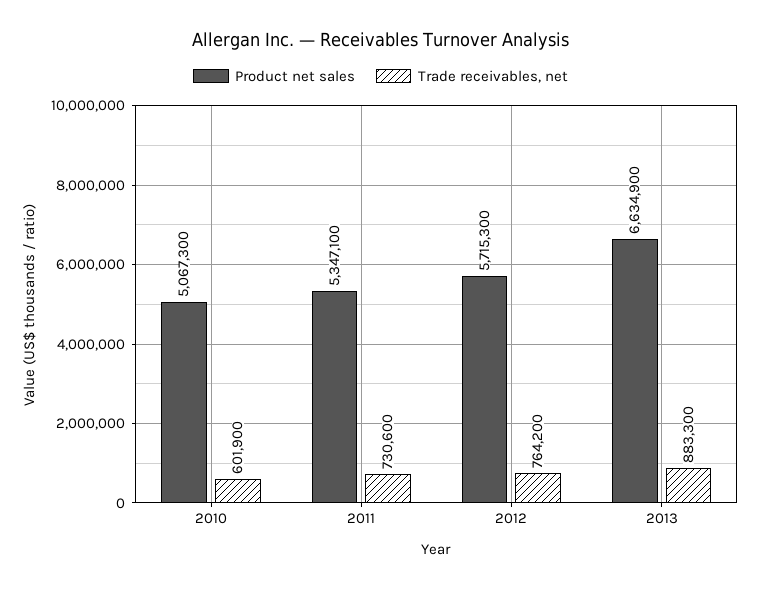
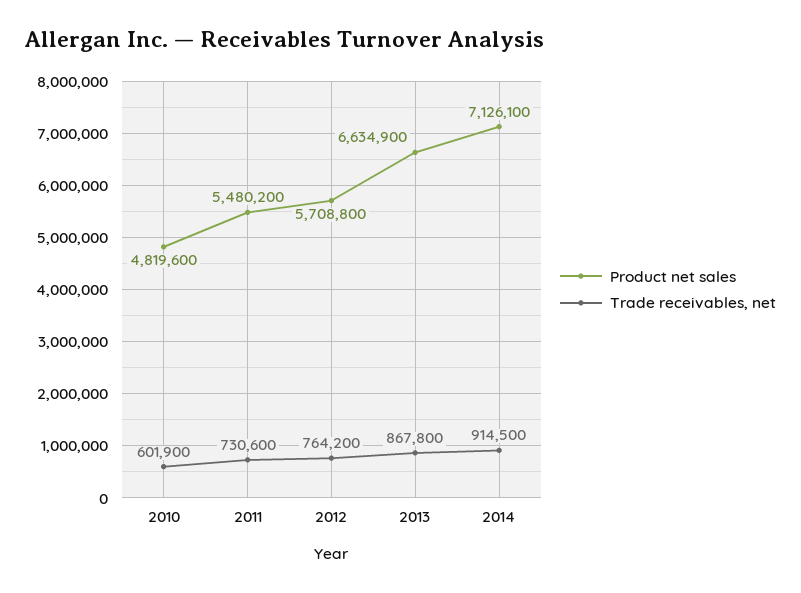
Product net sales, 2010: 5067300 -> 4819600
Product net sales, 2011: 5347100 -> 5480200
Product net sales, 2012: 5715300 -> 5708800
Trade receivables, net, 2013: 883300 -> 867800
Product net sales, 2014: none -> 7126100
Trade receivables, net, 2014: none -> 914500

